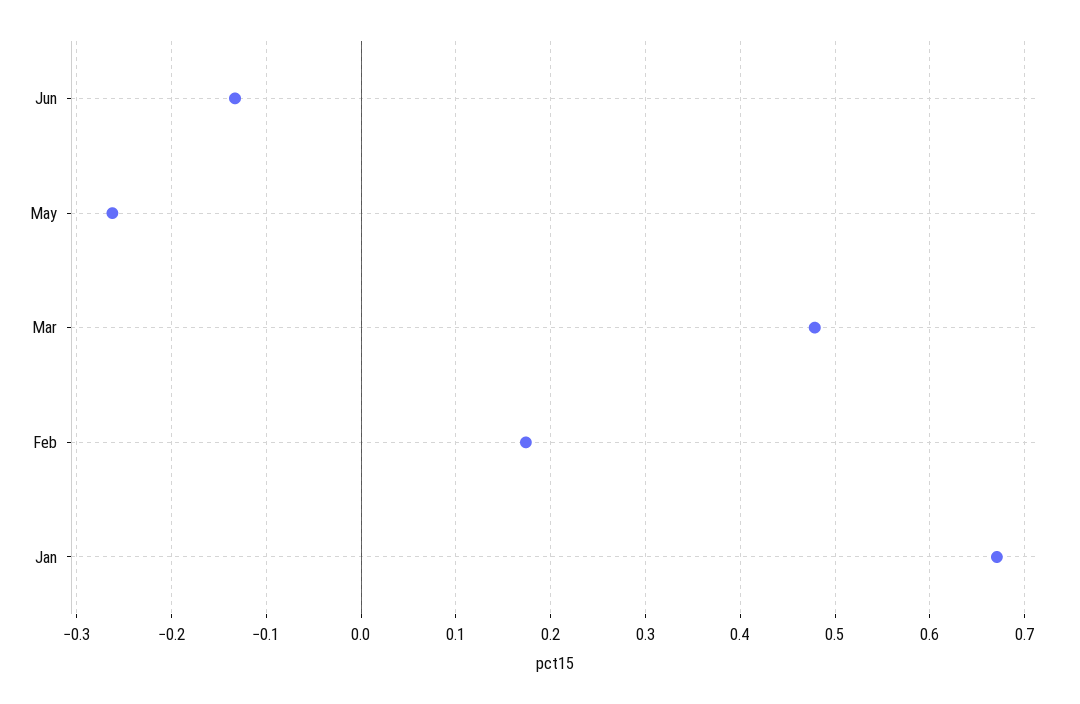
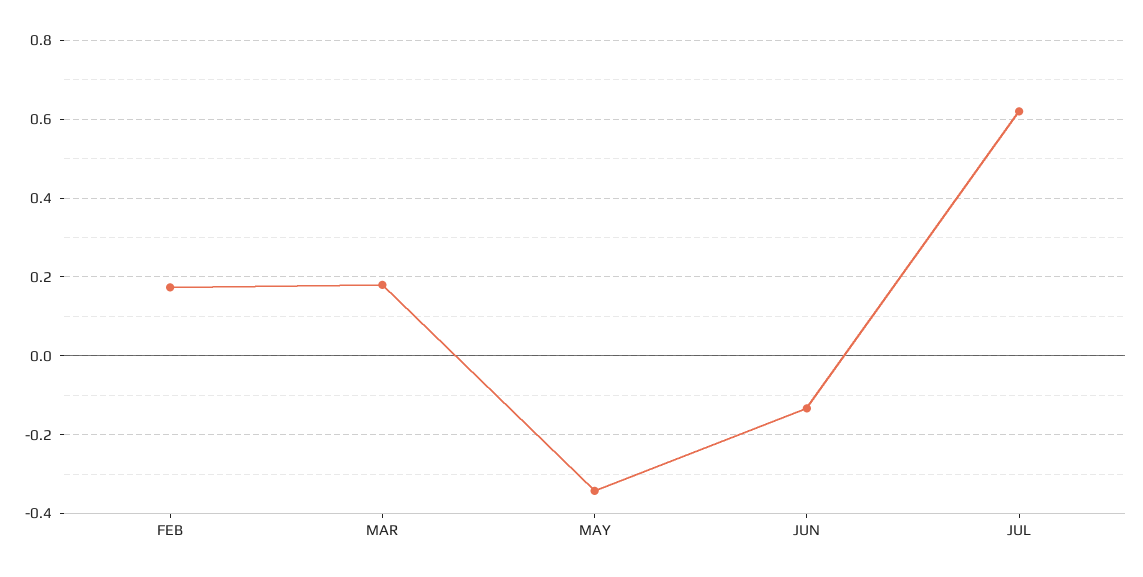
May: -0.26 -> -0.34
Mar: 0.48 -> 0.18
Jan: 0.67 -> none
JUL: none -> 0.62

